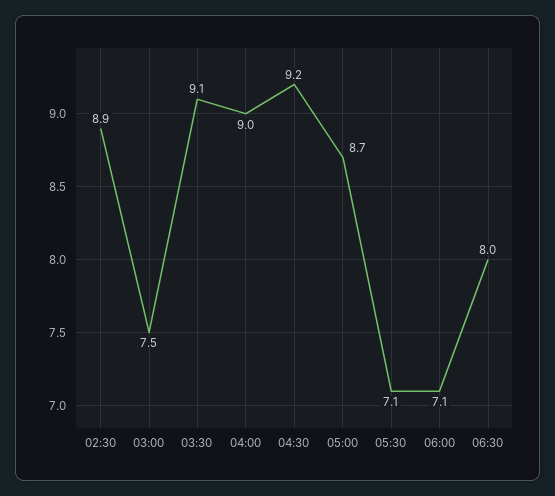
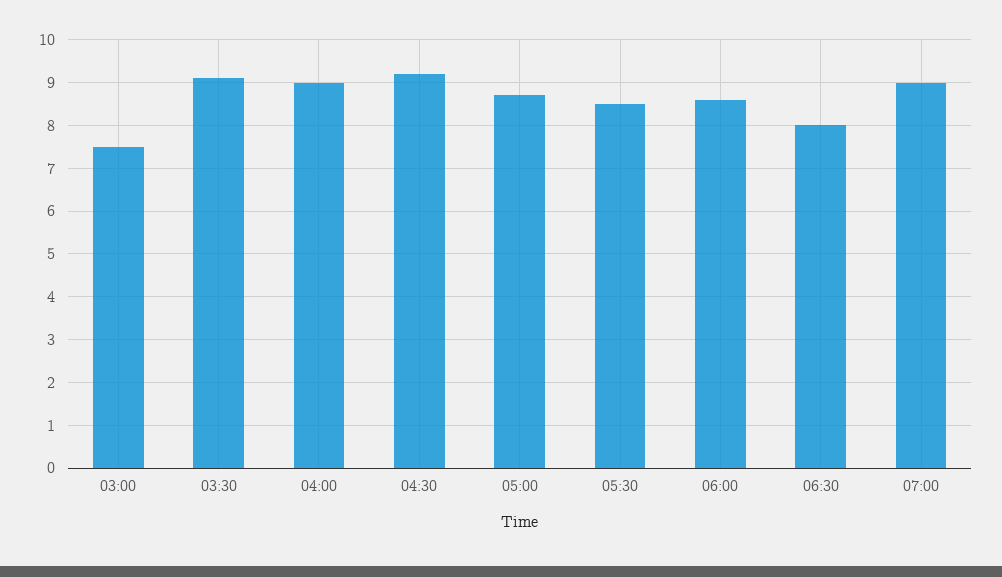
02:30: 8.9 -> none
05:30: 7.1 -> 8.5
06:00: 7.1 -> 8.5
07:00: none -> 9

